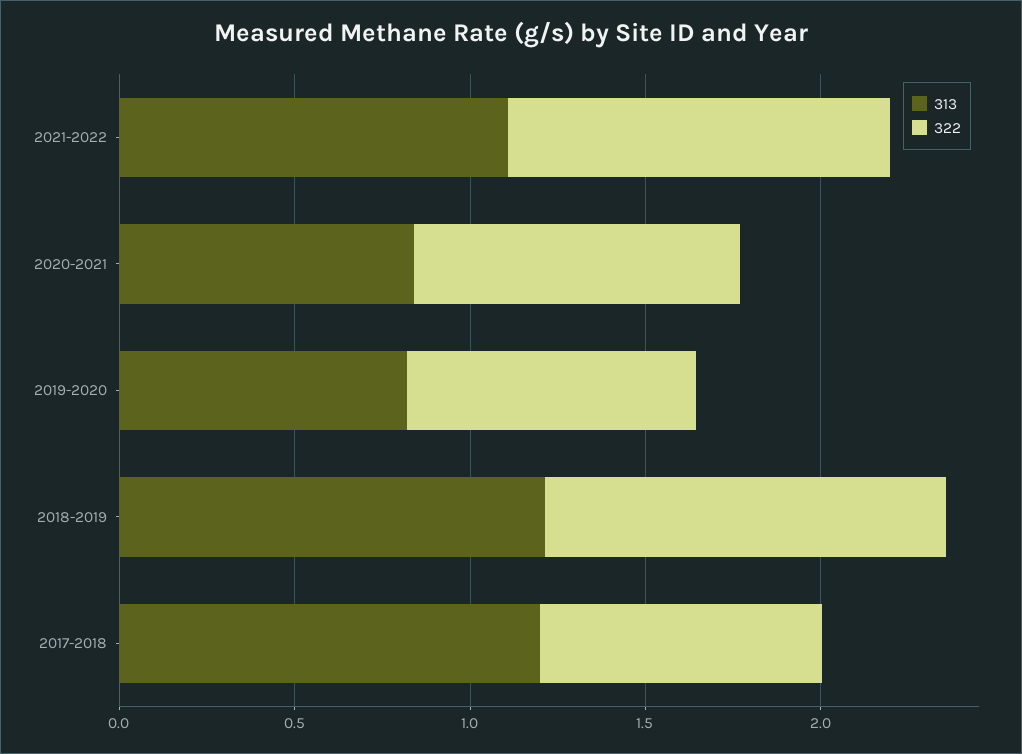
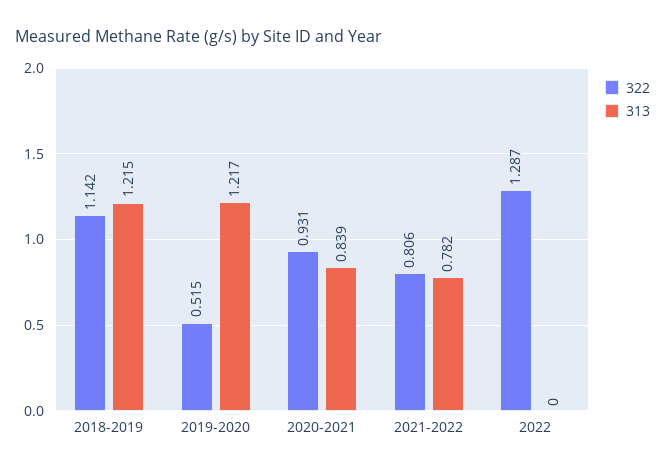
313, 2021-2022: 1.1 -> 0.782
322, 2021-2022: 1.1 -> 0.806
313, 2019-2020: 0.8 -> 1.217
322, 2019-2020: 0.8 -> 0.515
313, 2017-2018: 1.2 -> none
322, 2017-2018: 0.8 -> none
322, 2022: none -> 1.287
313, 2022: none -> 0

